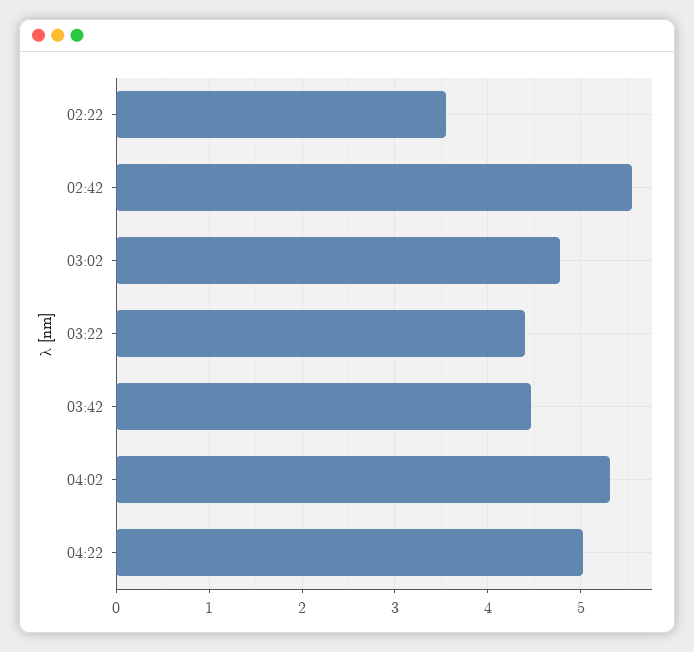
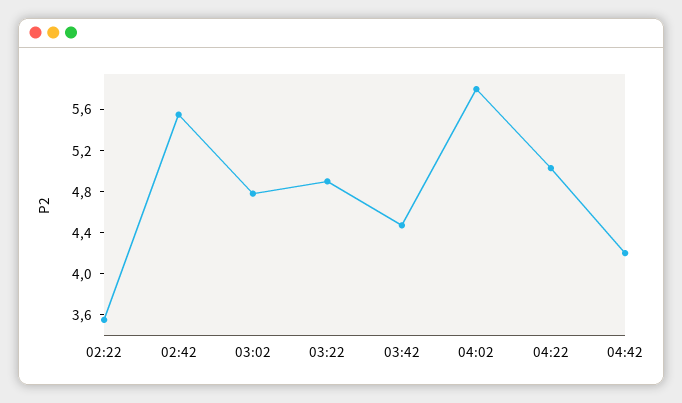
03:22: 4.4 -> 4.9
04:02: 5.3 -> 5.8
04:42: none -> 4.2

